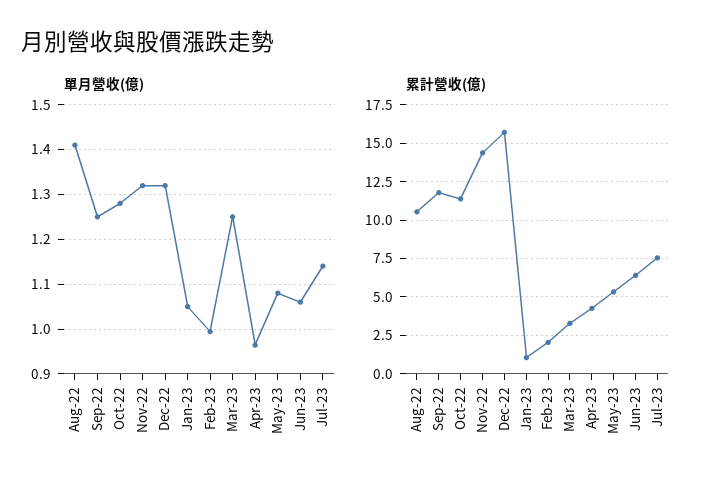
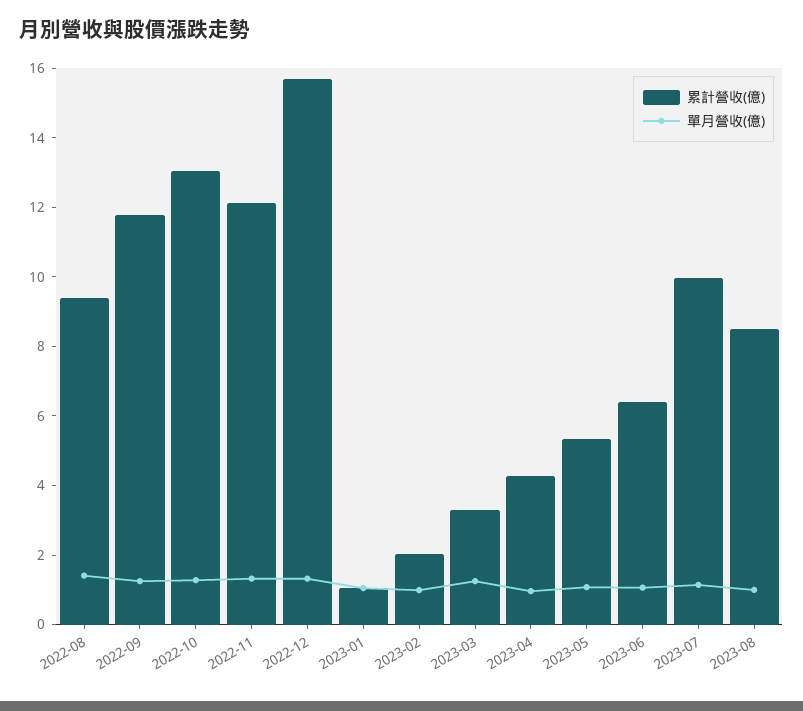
累計營收(億), Aug-22: 10.5 -> 9.5
累計營收(億), Oct-22: 11.5 -> 13
累計營收(億), Nov-22: 14.5 -> 12
累計營收(億), Jul-23: 7.5 -> 10
累計營收(億), 2023-08: none -> 8.5
單月營收(億), 2023-08: none -> 1

